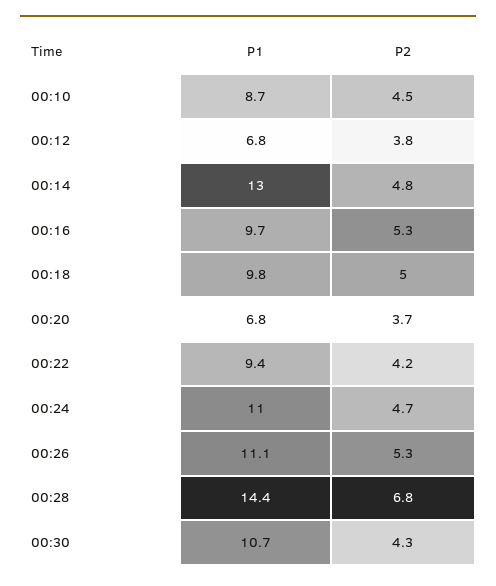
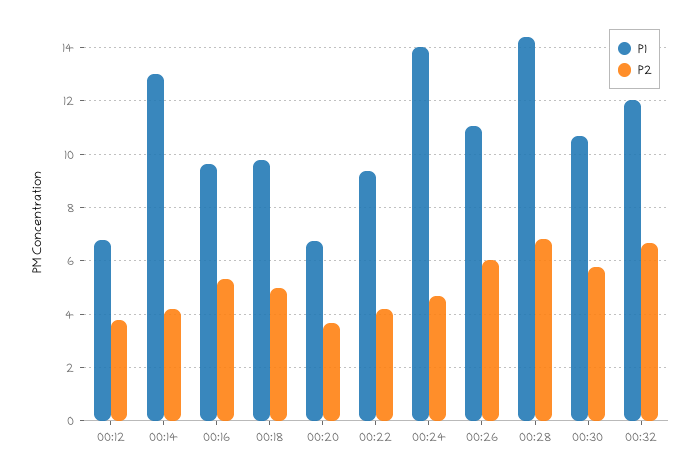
P1, 00:10: 8.7 -> none
P2, 00:10: 4.5 -> none
P2, 00:14: 4.8 -> 4.25
P1, 00:24: 11 -> 14
P2, 00:26: 5.3 -> 6
P2, 00:30: 4.3 -> 5.75
P1, 00:32: none -> 12
P2, 00:32: none -> 6.75

